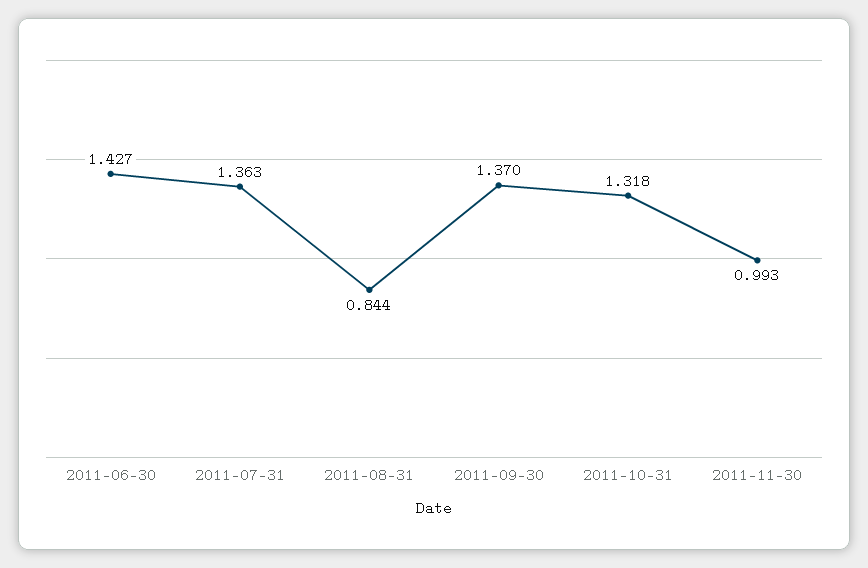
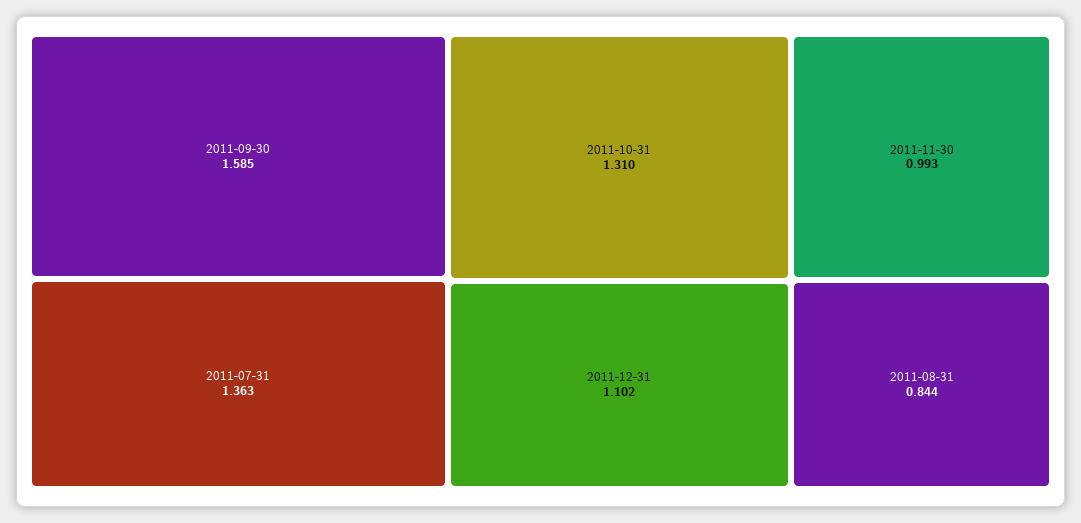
2011-06-30: 1.427 -> none
2011-09-30: 1.37 -> 1.585
2011-10-31: 1.318 -> 1.31
2011-12-31: none -> 1.102

